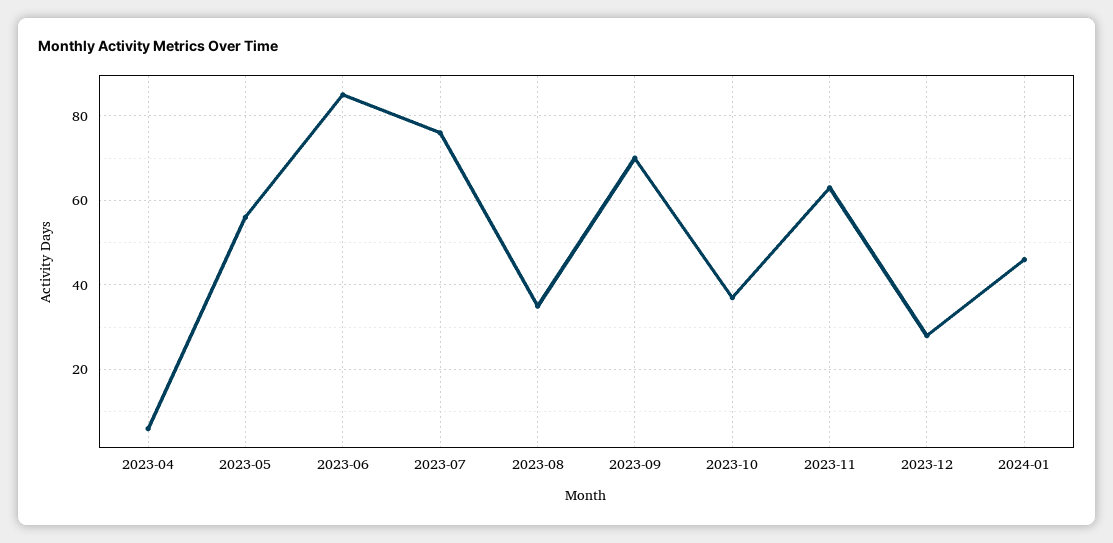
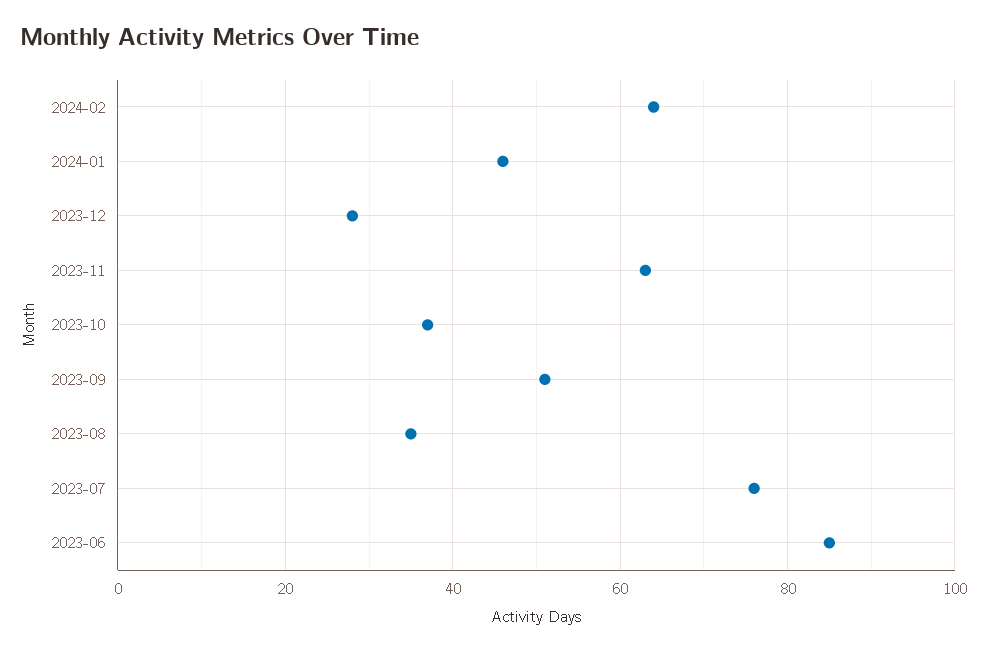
2023-04: 5 -> none
2023-05: 55 -> none
2023-09: 70 -> 50
2024-02: none -> 65

